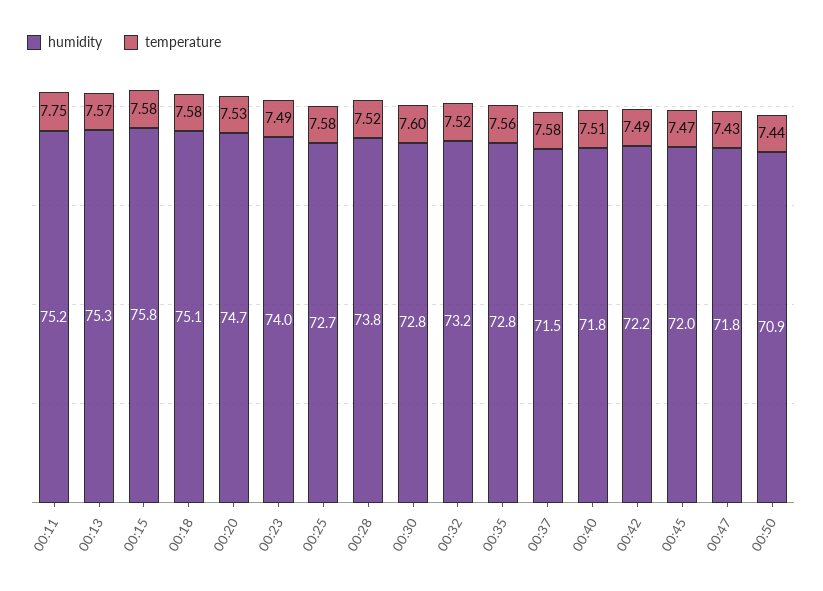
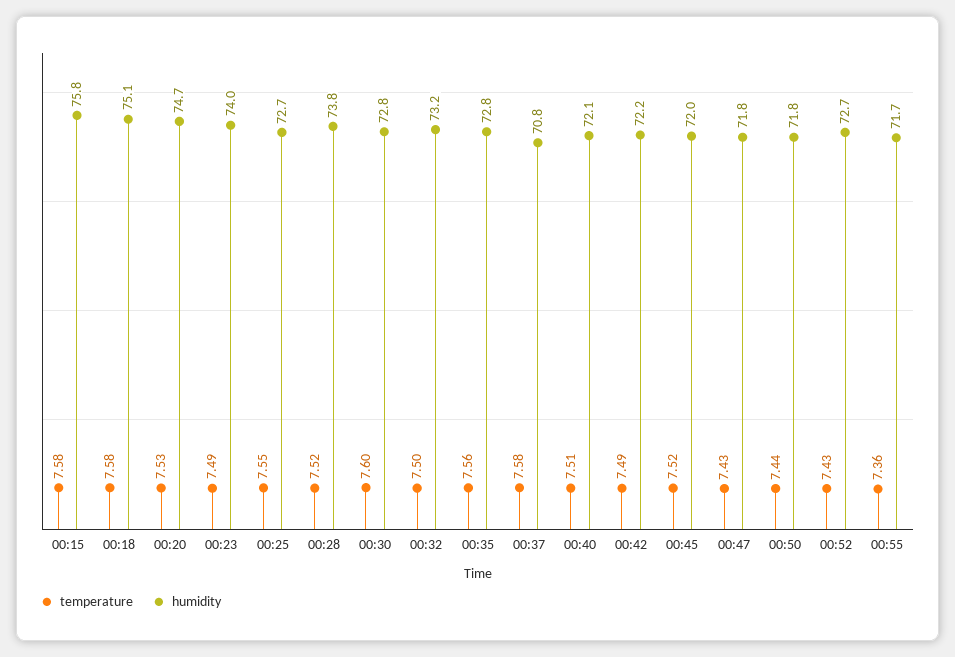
humidity, 00:11: 75.2 -> none
temperature, 00:11: 7.75 -> none
humidity, 00:13: 75.3 -> none
temperature, 00:13: 7.57 -> none
temperature, 00:25: 7.58 -> 7.55
temperature, 00:32: 7.52 -> 7.5
humidity, 00:37: 71.5 -> 70.8
humidity, 00:40: 71.8 -> 72.1
temperature, 00:45: 7.47 -> 7.52
humidity, 00:50: 70.9 -> 71.8
temperature, 00:52: none -> 7.43
humidity, 00:52: none -> 72.7
temperature, 00:55: none -> 7.36
humidity, 00:55: none -> 71.7

